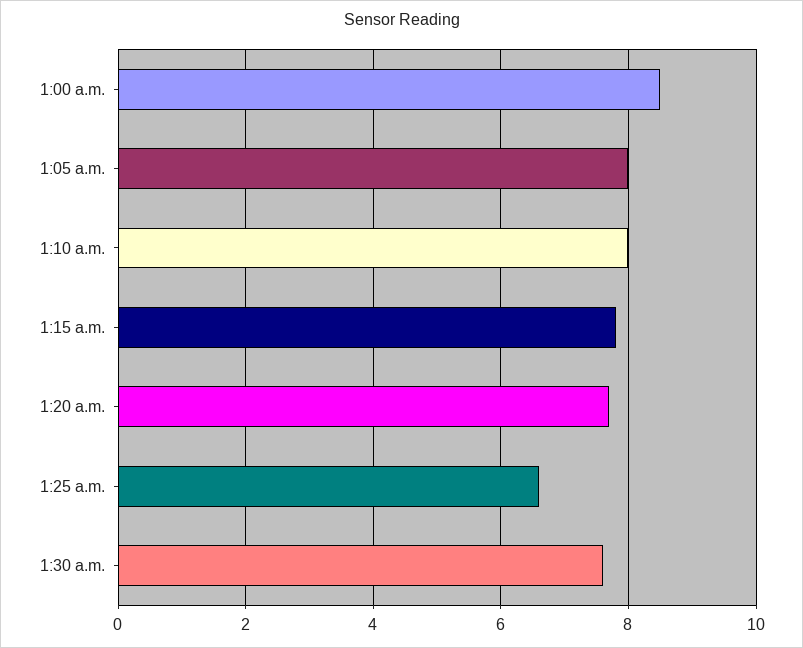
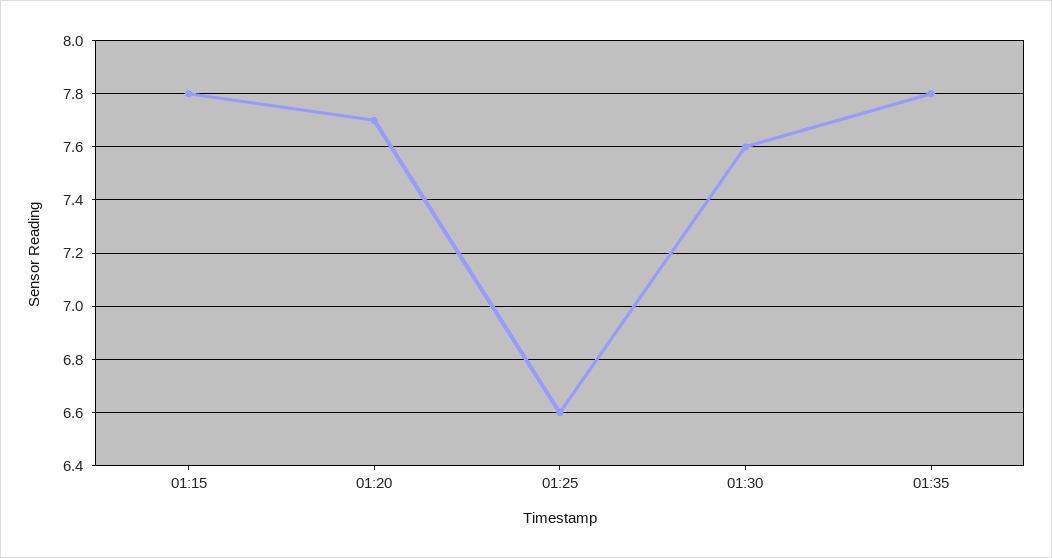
1:00 a.m.: 8.5 -> none
1:05 a.m.: 8 -> none
1:10 a.m.: 8 -> none
01:35: none -> 7.8

